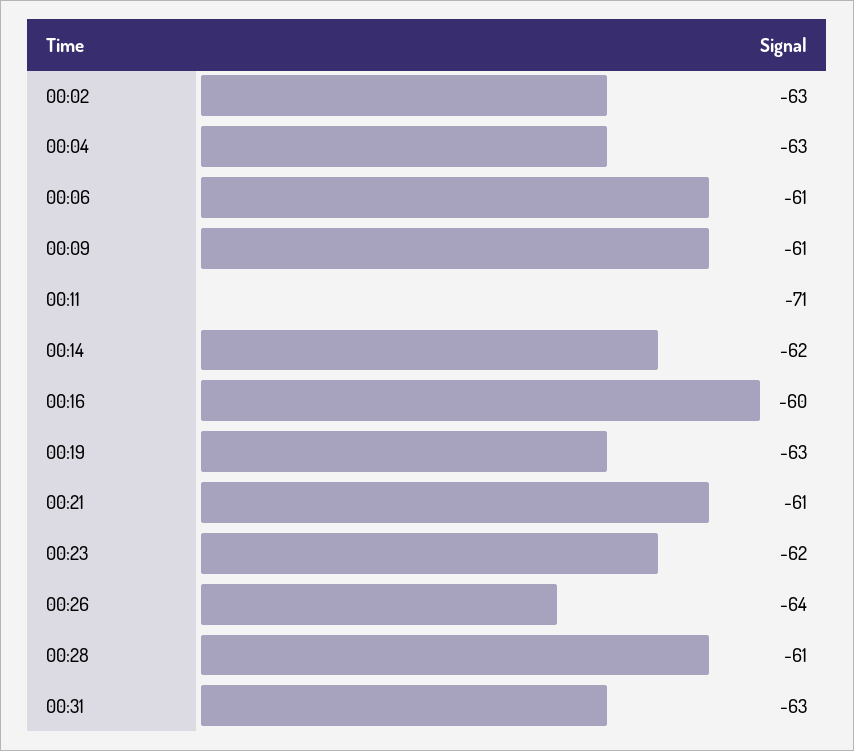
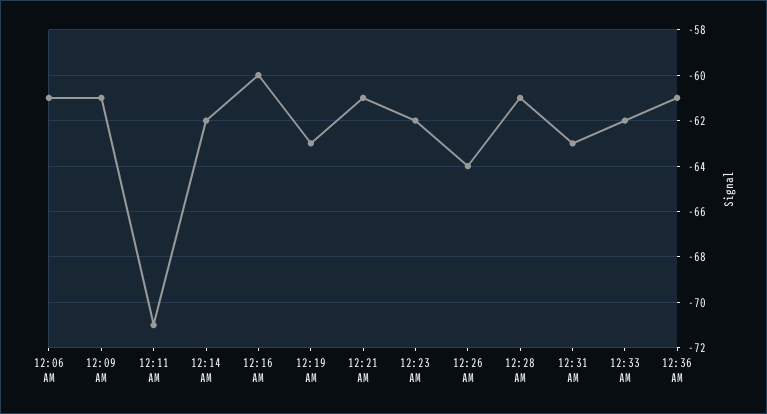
00:02: -63 -> none
00:04: -63 -> none
12:33 AM: none -> -62
12:36 AM: none -> -61

